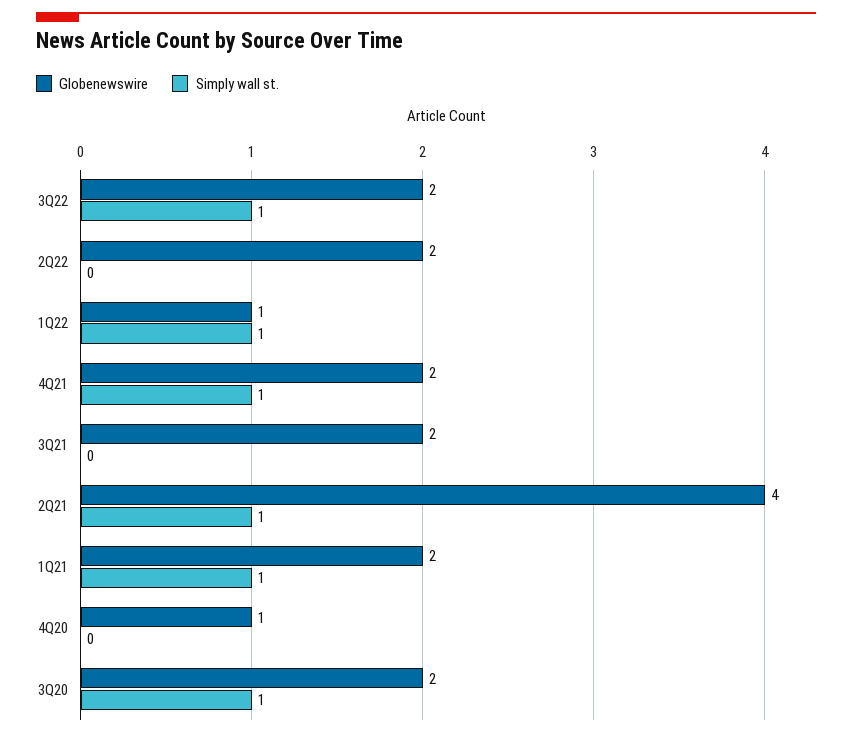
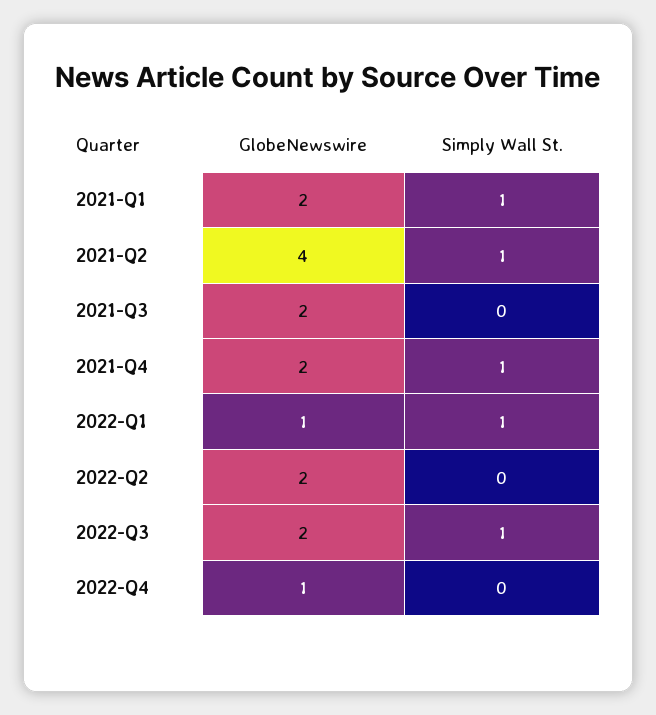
Globenewswire, 4Q20: 1 -> none
Simply wall st., 4Q20: 0 -> none
Globenewswire, 3Q20: 2 -> none
Simply wall st., 3Q20: 1 -> none
Globenewswire, 2022-Q4: none -> 1
Simply wall st., 2022-Q4: none -> 0

